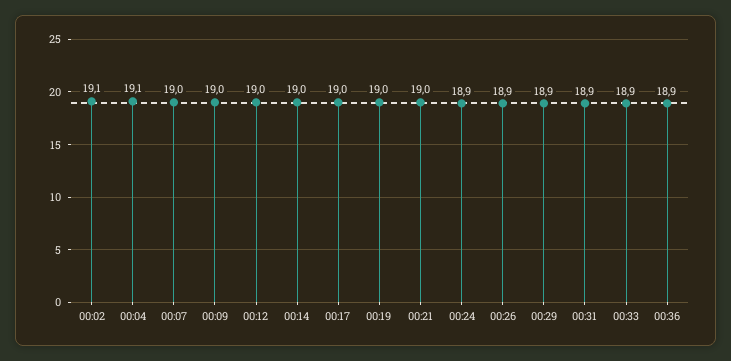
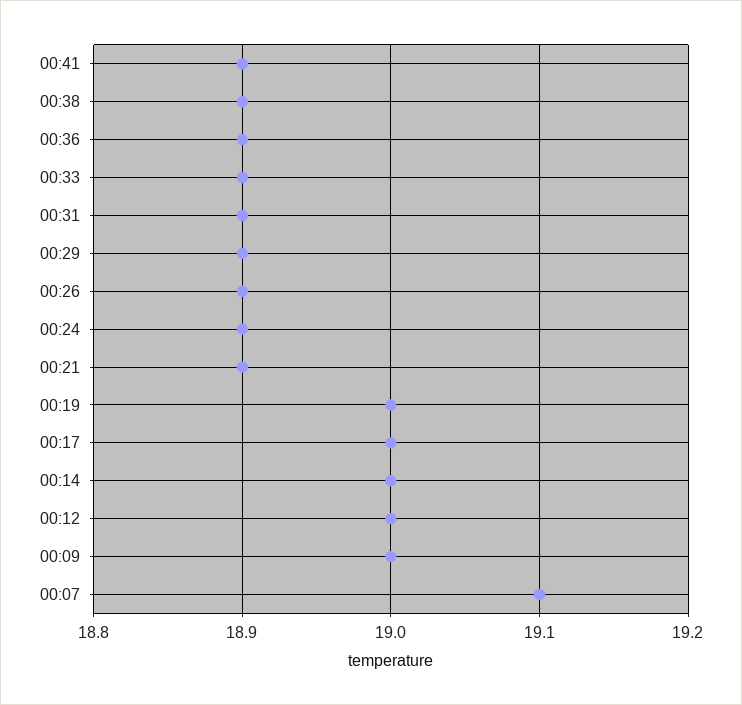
00:02: 19.1 -> none
00:04: 19.1 -> none
00:07: 19 -> 19.1
00:21: 19 -> 18.9
00:41: none -> 18.9
00:38: none -> 18.9

